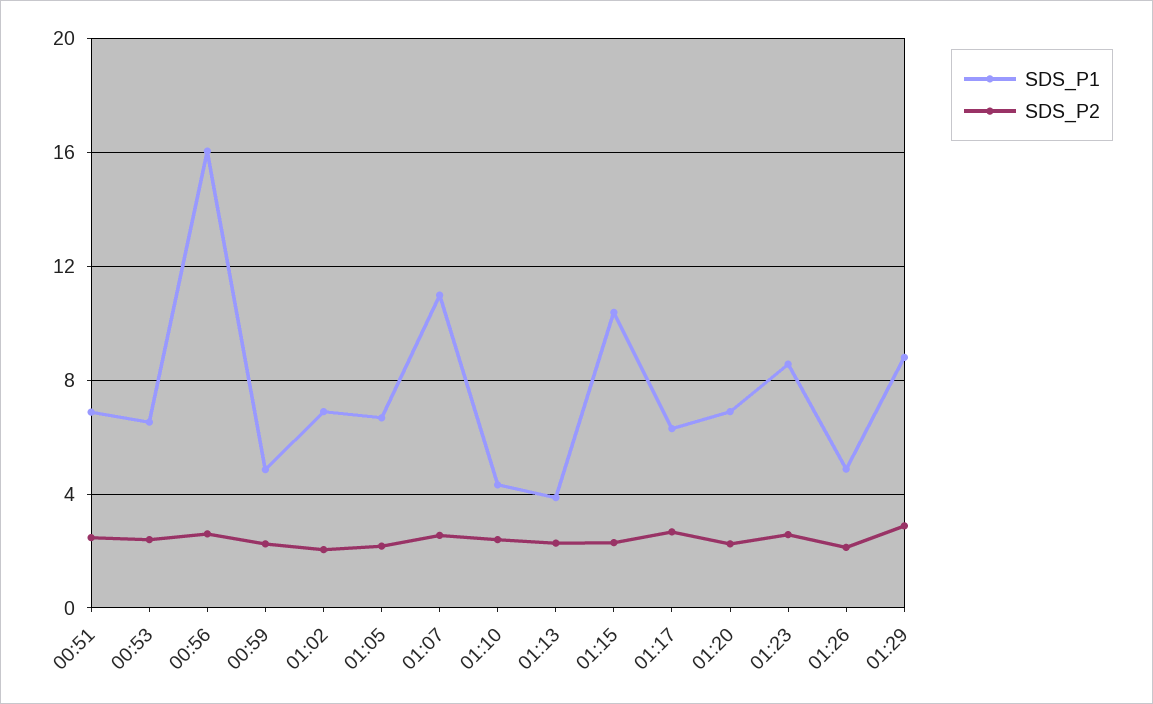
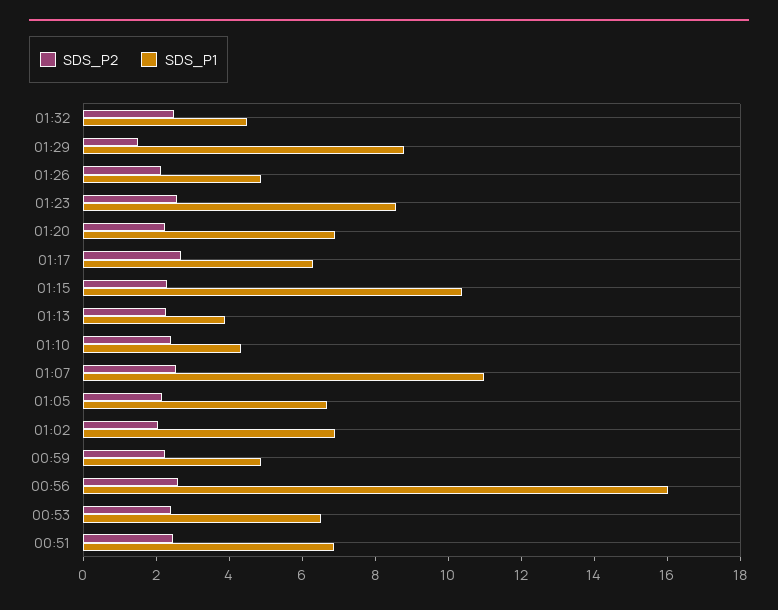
SDS_P2, 01:29: 3 -> 1.5
SDS_P2, 01:32: none -> 2.5
SDS_P1, 01:32: none -> 4.5

